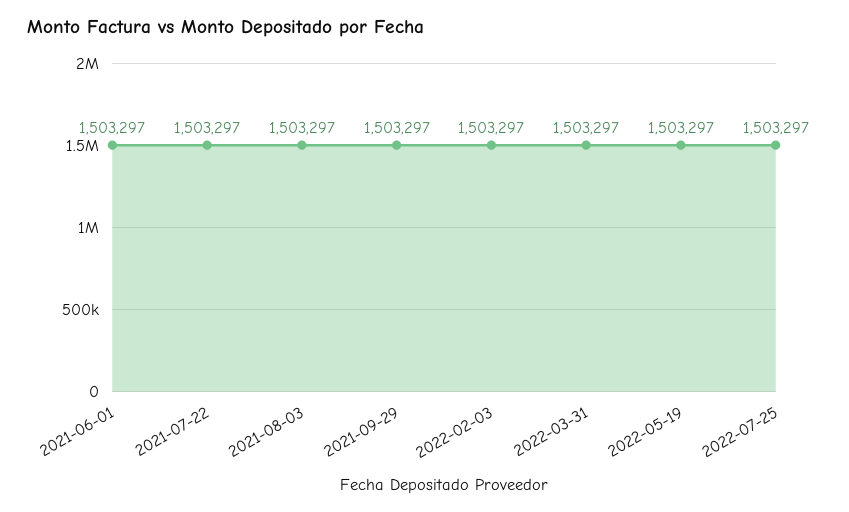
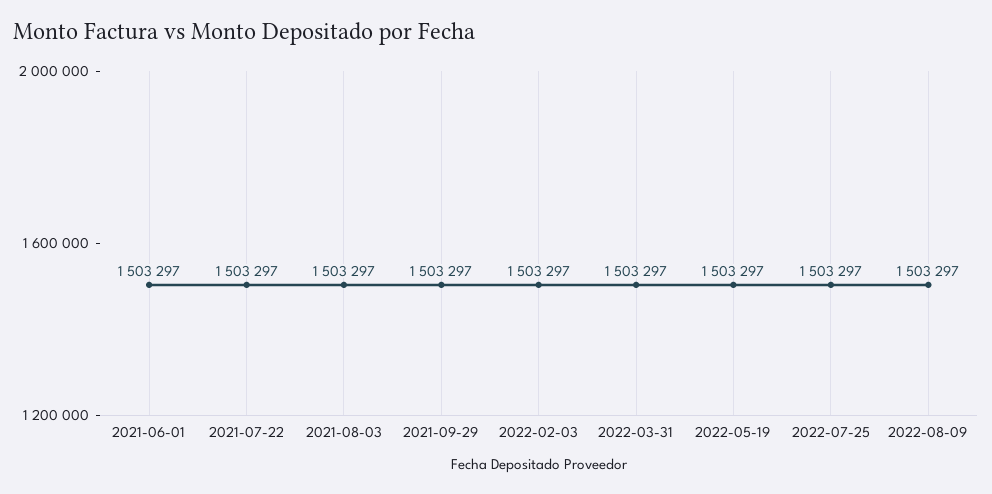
2022-08-09: none -> 1503297

